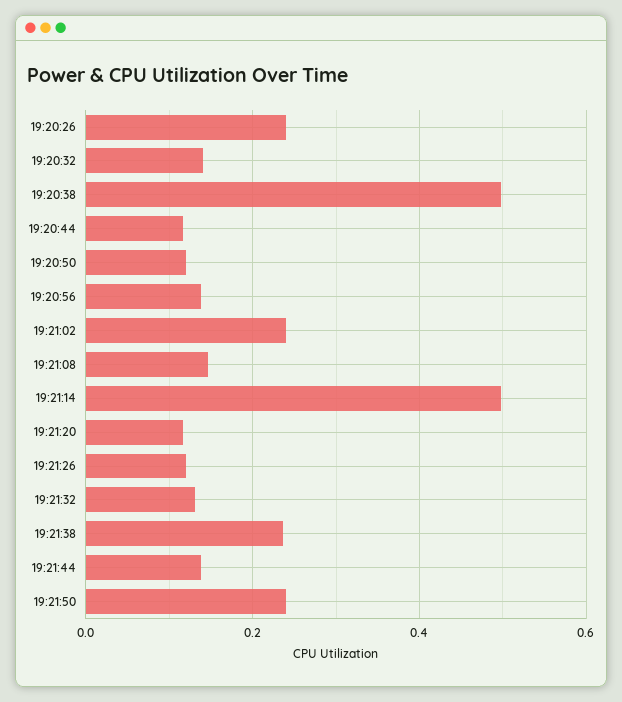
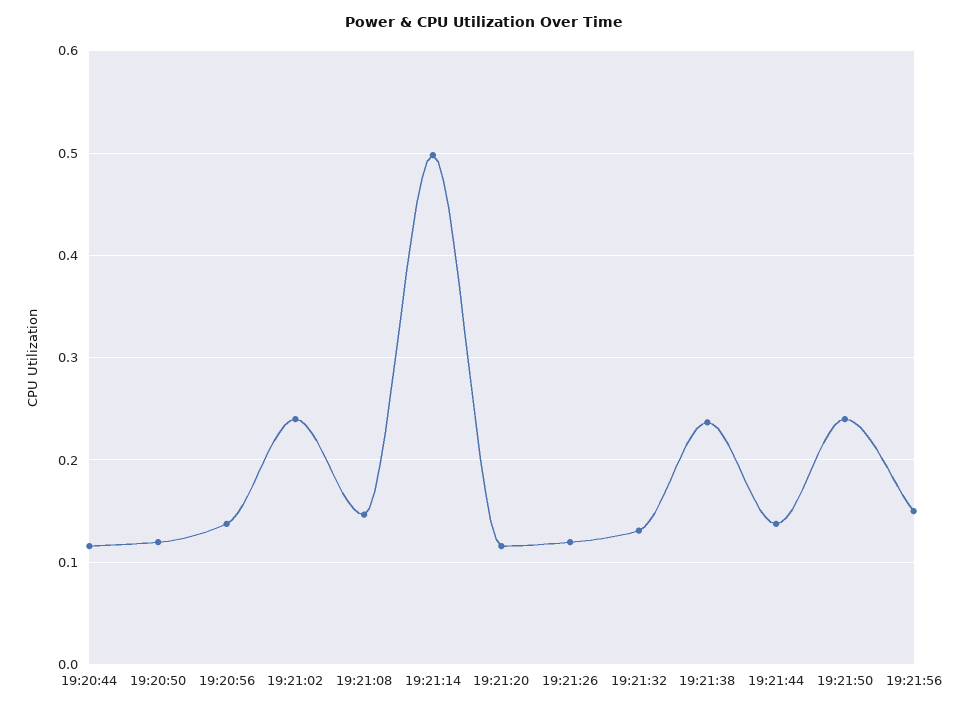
19:20:26: 0.24 -> none
19:20:32: 0.14 -> none
19:20:38: 0.5 -> none
19:21:56: none -> 0.15

